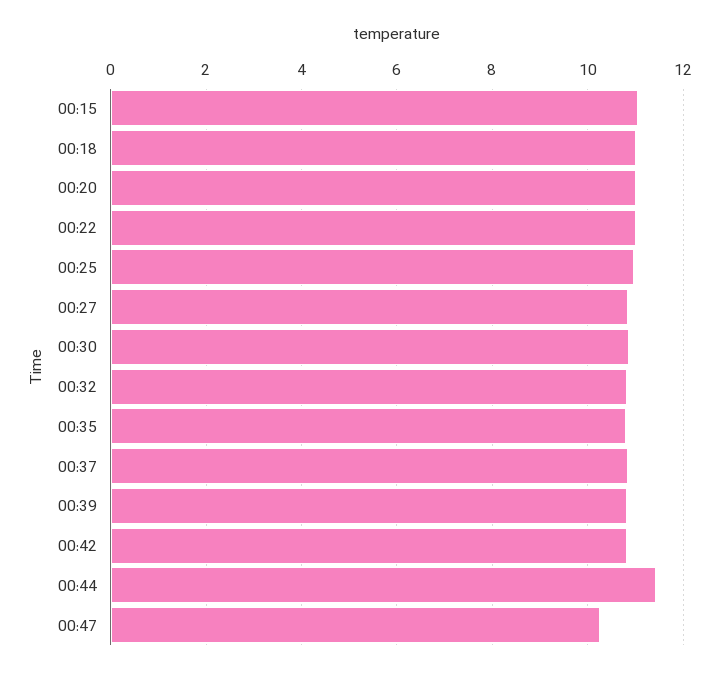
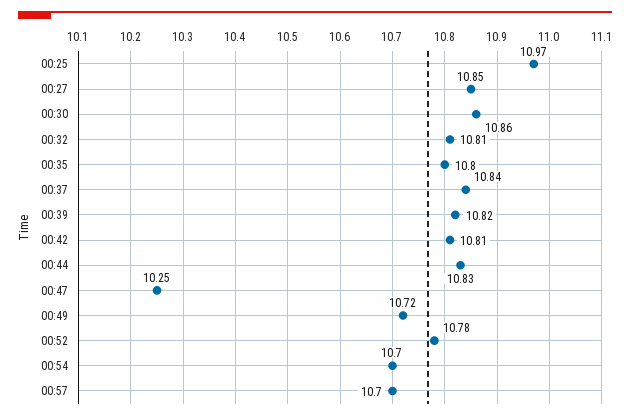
00:15: 11 -> none
00:18: 11 -> none
00:20: 11 -> none
00:22: 11 -> none
00:44: 11.4 -> 10.83
00:49: none -> 10.72
00:52: none -> 10.78
00:54: none -> 10.7
00:57: none -> 10.7

